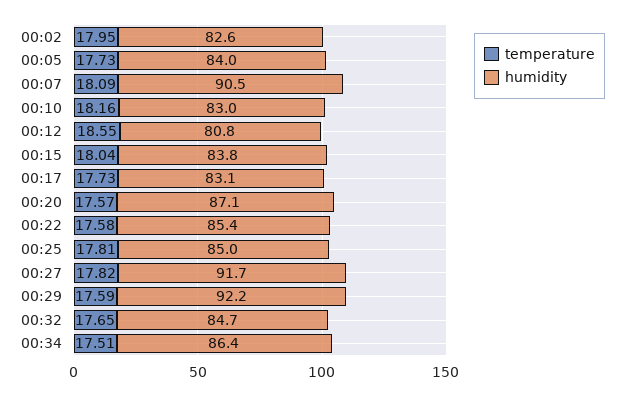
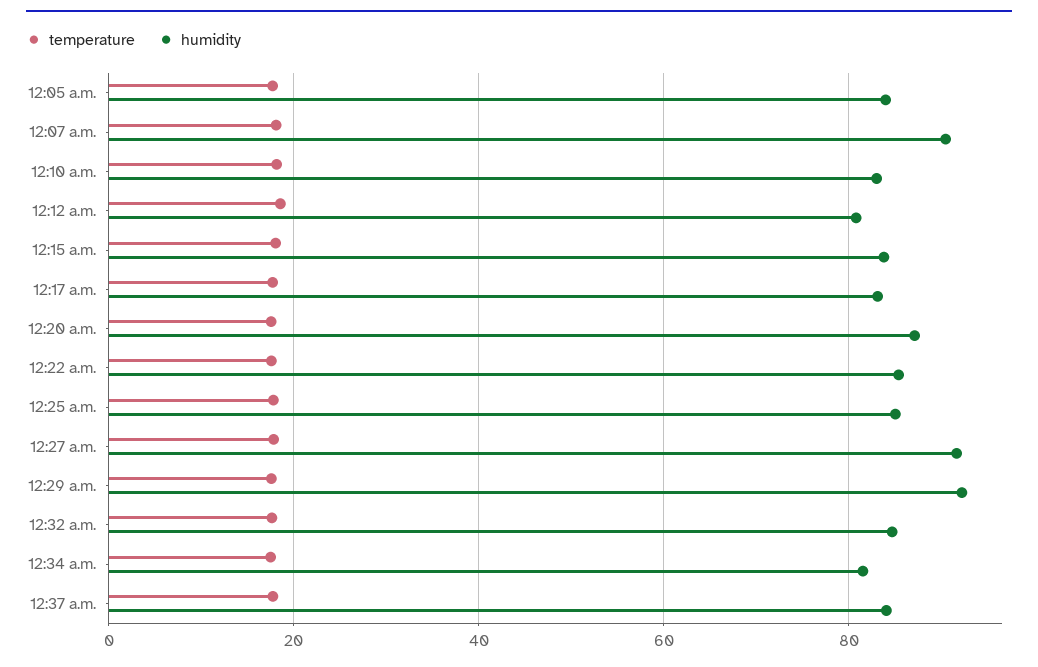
temperature, 00:02: 17.95 -> none
humidity, 00:02: 82.6 -> none
humidity, 00:34: 86.4 -> 82
temperature, 12:37 a.m.: none -> 18
humidity, 12:37 a.m.: none -> 84

